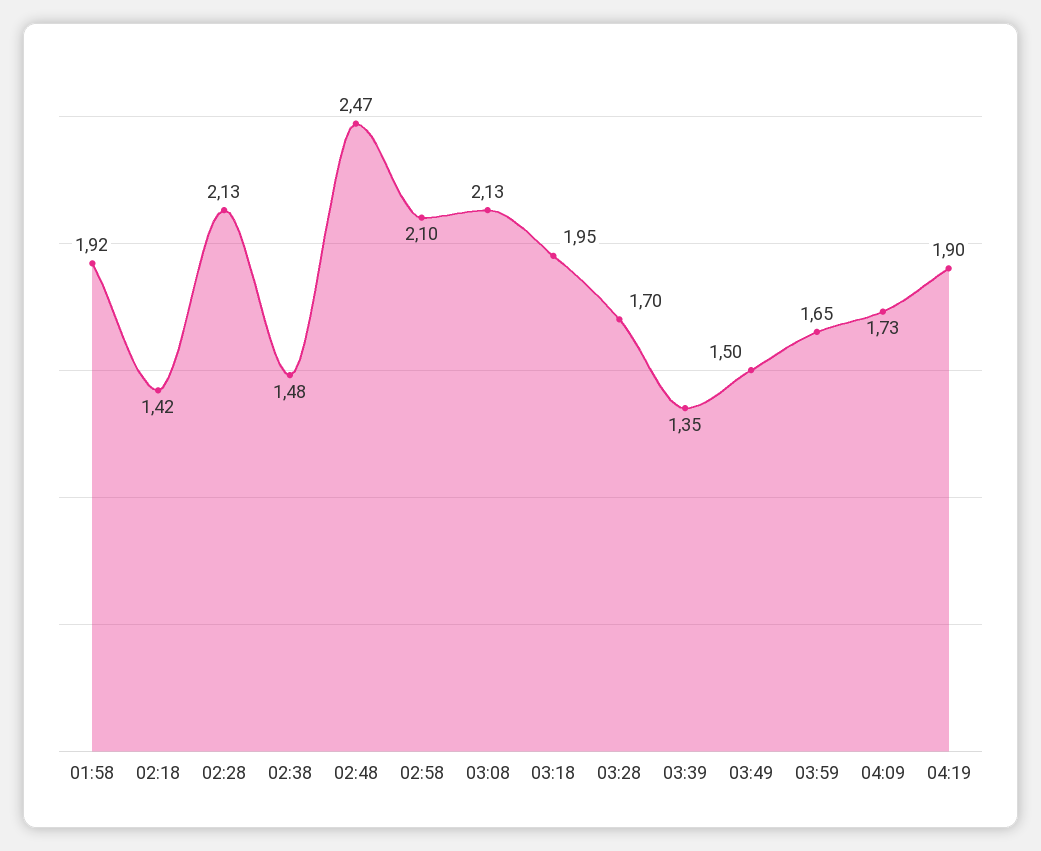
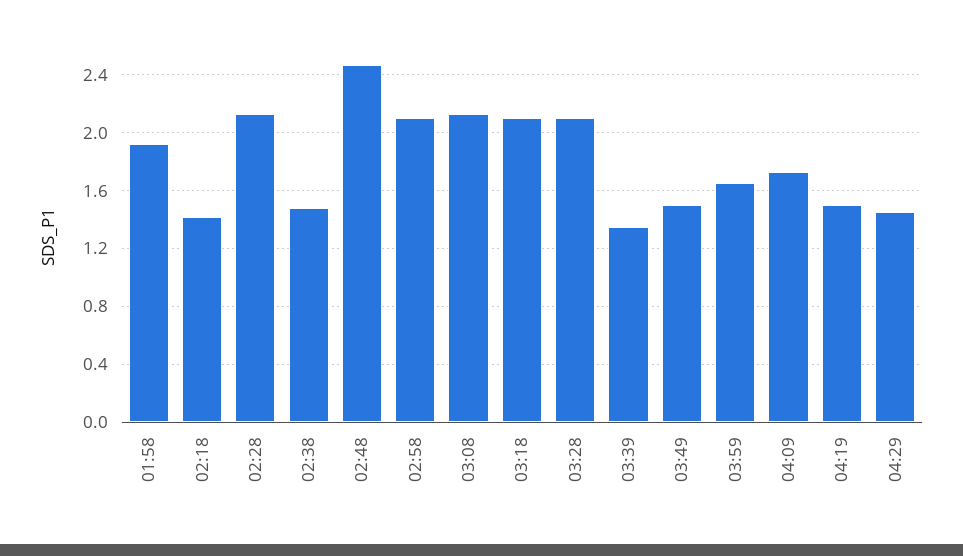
03:18: 1.95 -> 2.1
03:28: 1.7 -> 2.1
04:19: 1.9 -> 1.5
04:29: none -> 1.45

